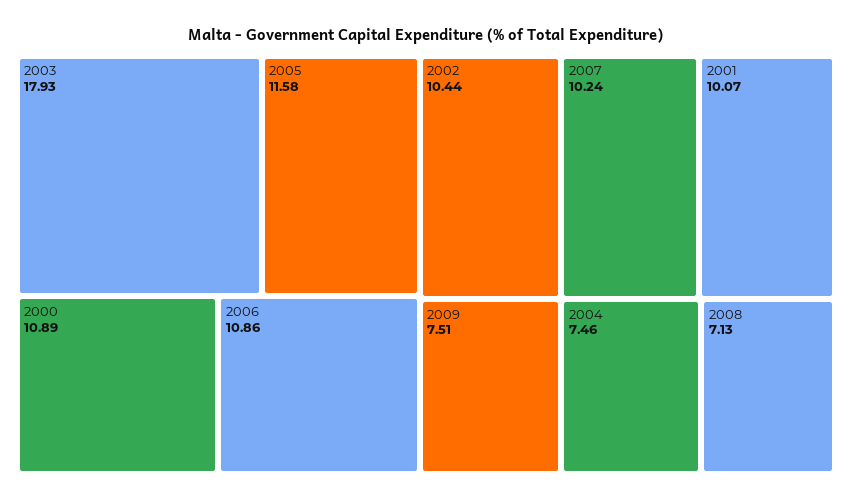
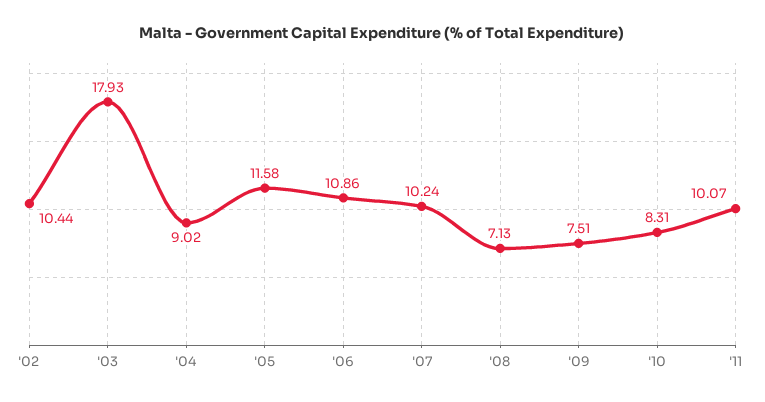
2000: 10.89 -> none
2001: 10.07 -> none
2004: 7.46 -> 9.02
'10: none -> 8.31
'11: none -> 10.07

